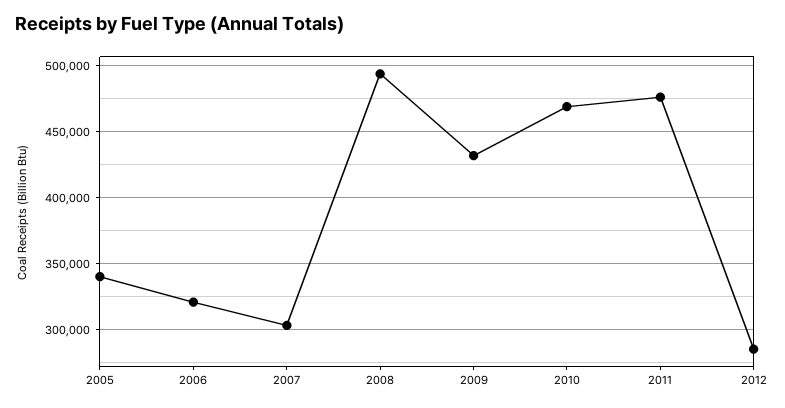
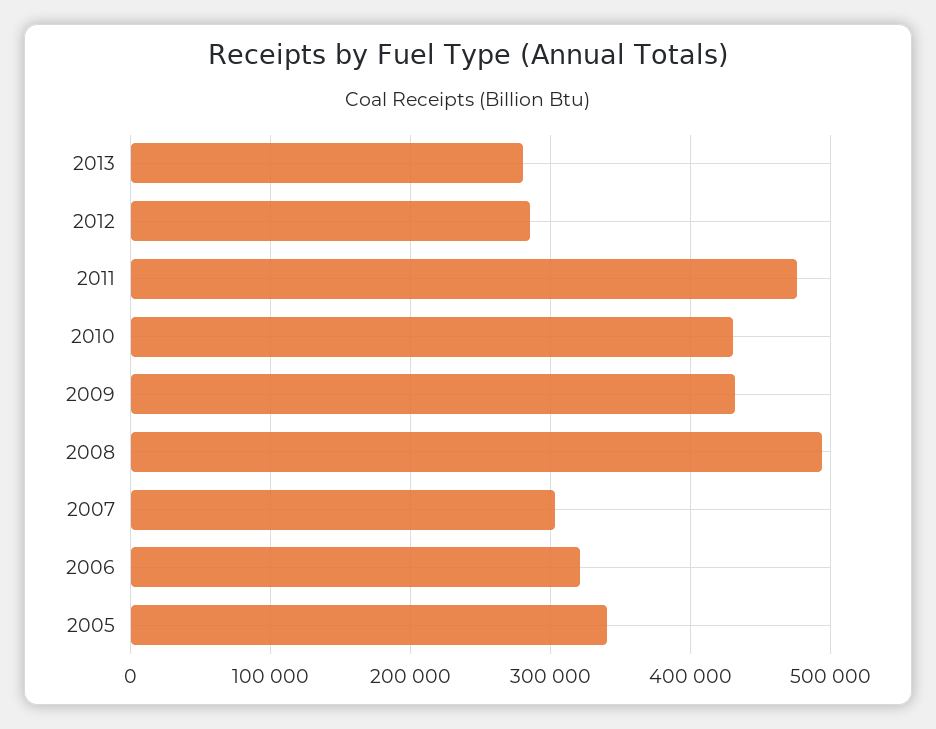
2010: 470000 -> 430000
2013: none -> 280000

